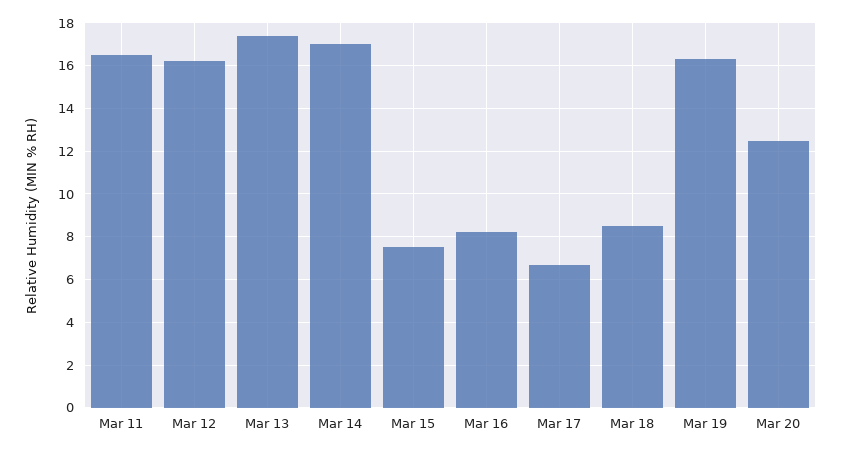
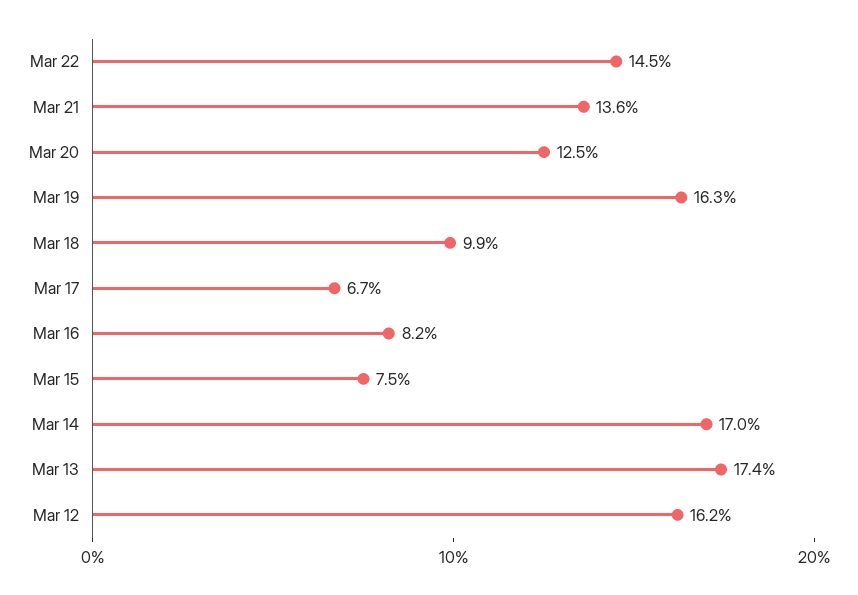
Mar 11: 16.5 -> none
Mar 18: 8.5 -> 9.9
Mar 22: none -> 14.5
Mar 21: none -> 13.6

